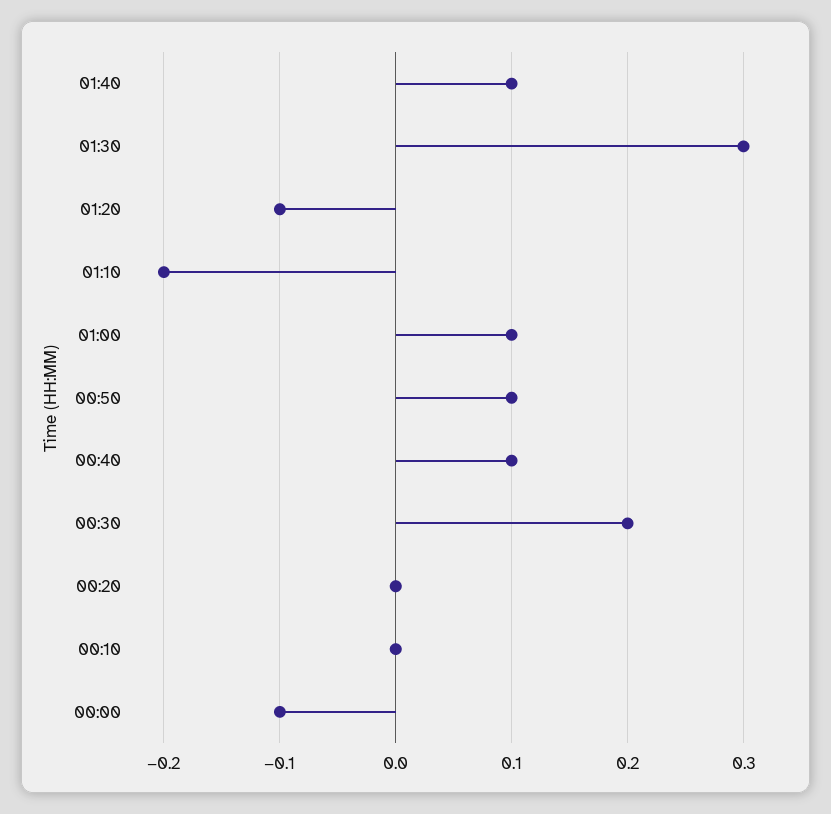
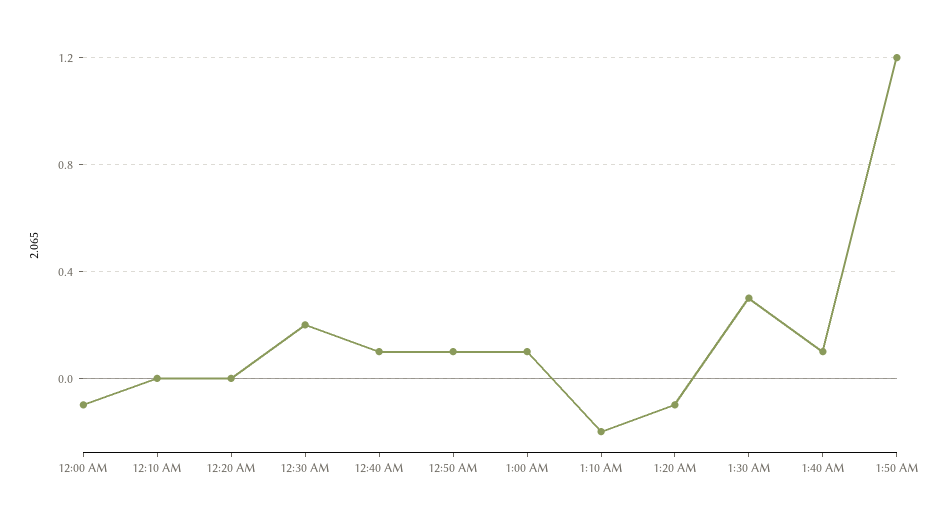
1:50 AM: none -> 1.2

